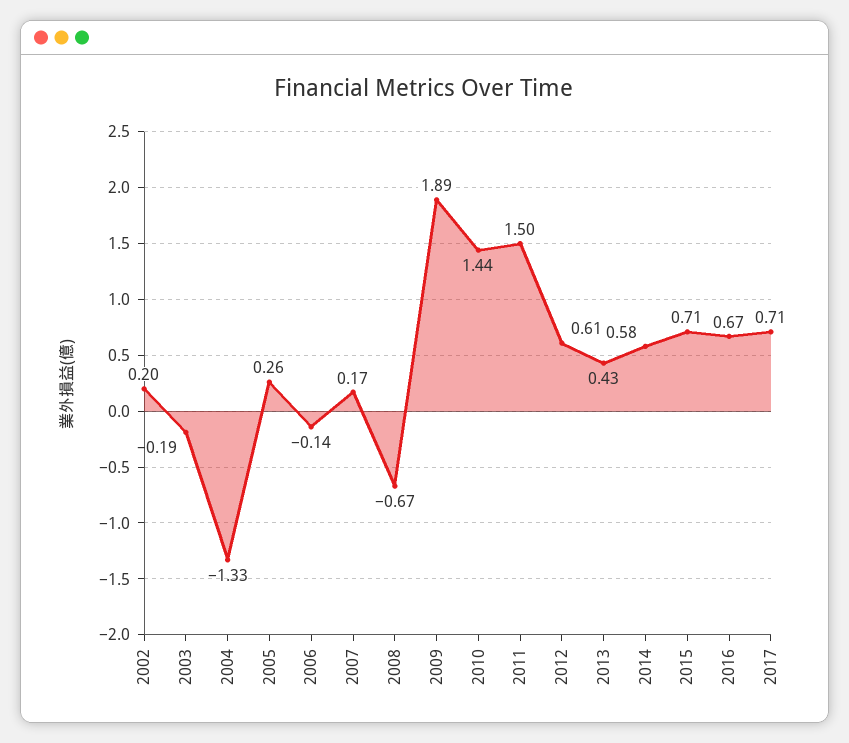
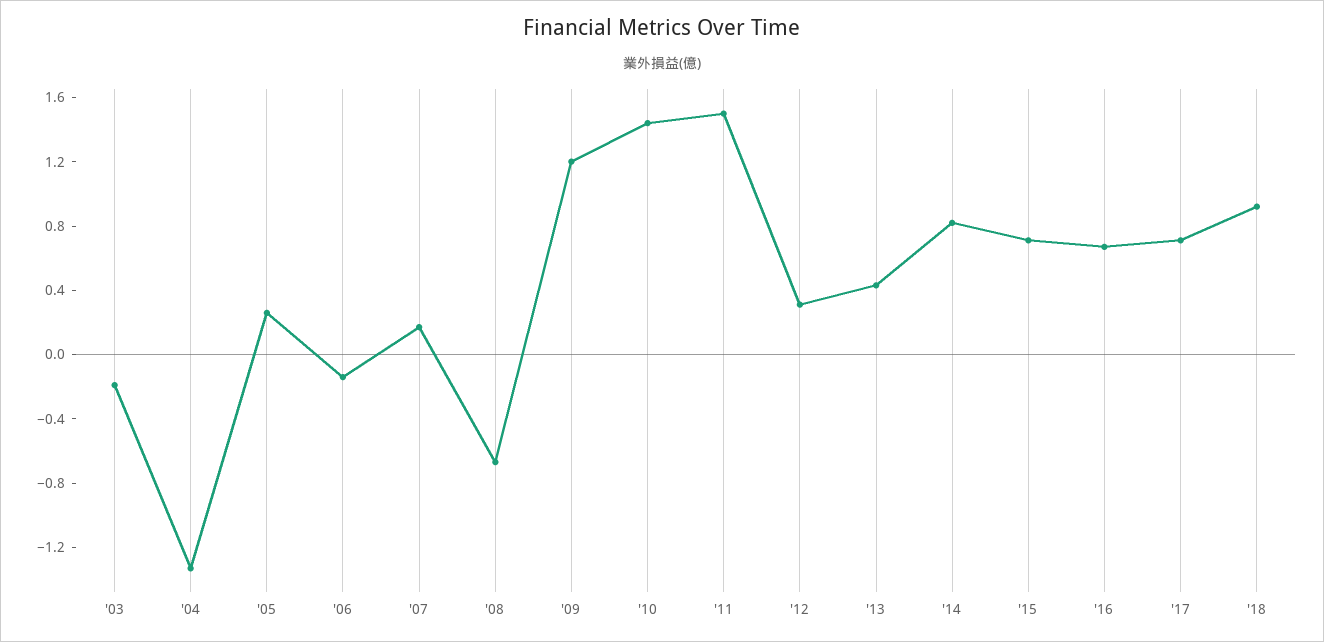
2002: 0.2 -> none
2009: 1.89 -> 1.2
2012: 0.61 -> 0.3
2014: 0.58 -> 0.8
'18: none -> 0.9

